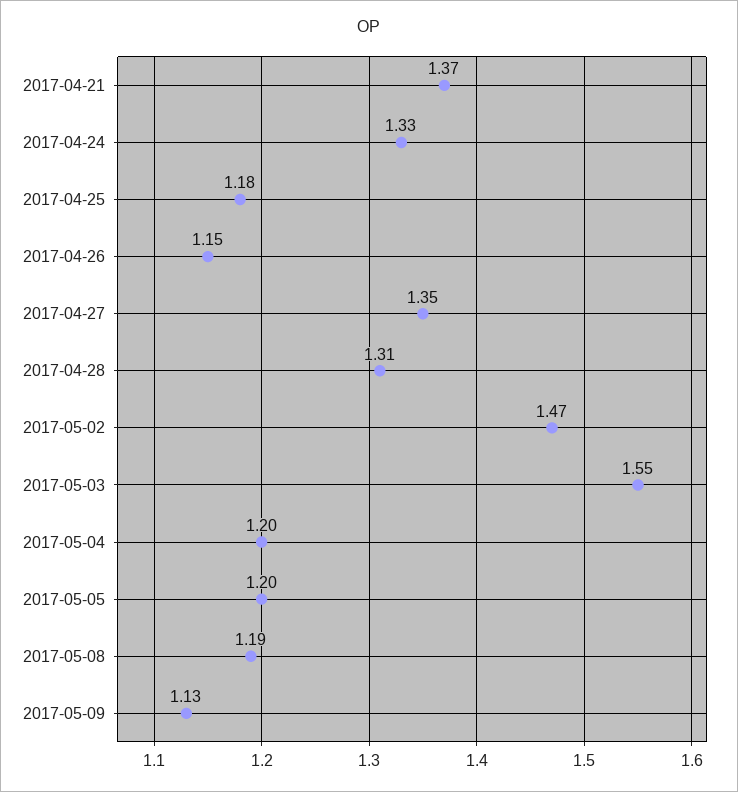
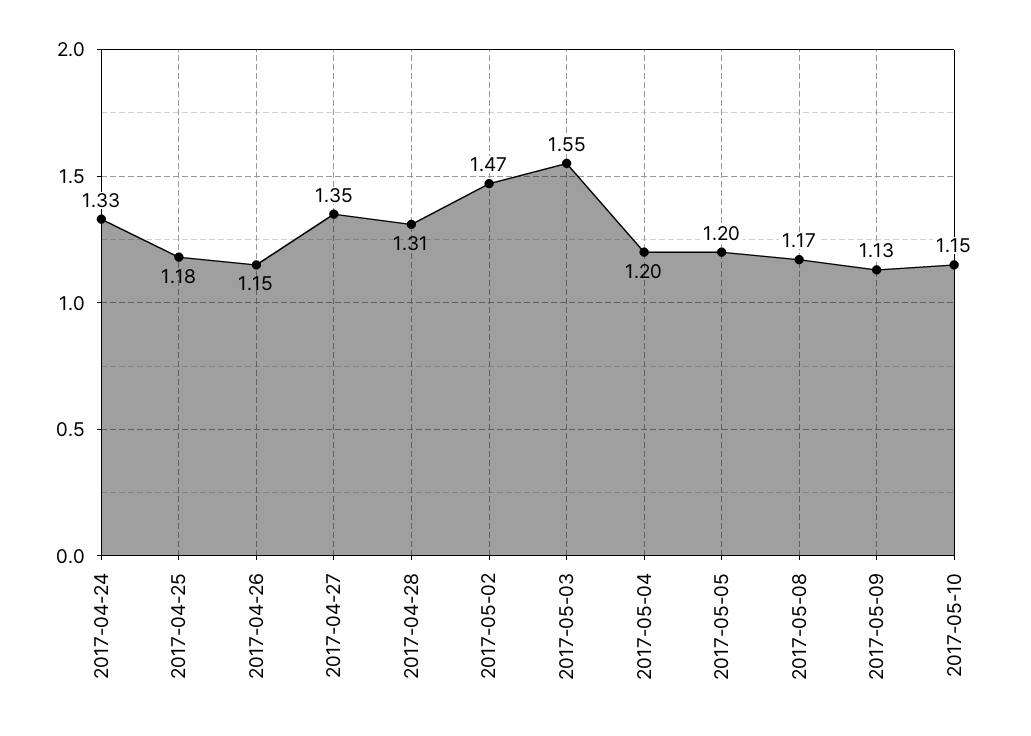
2017-04-21: 1.37 -> none
2017-05-08: 1.19 -> 1.17
2017-05-10: none -> 1.15

